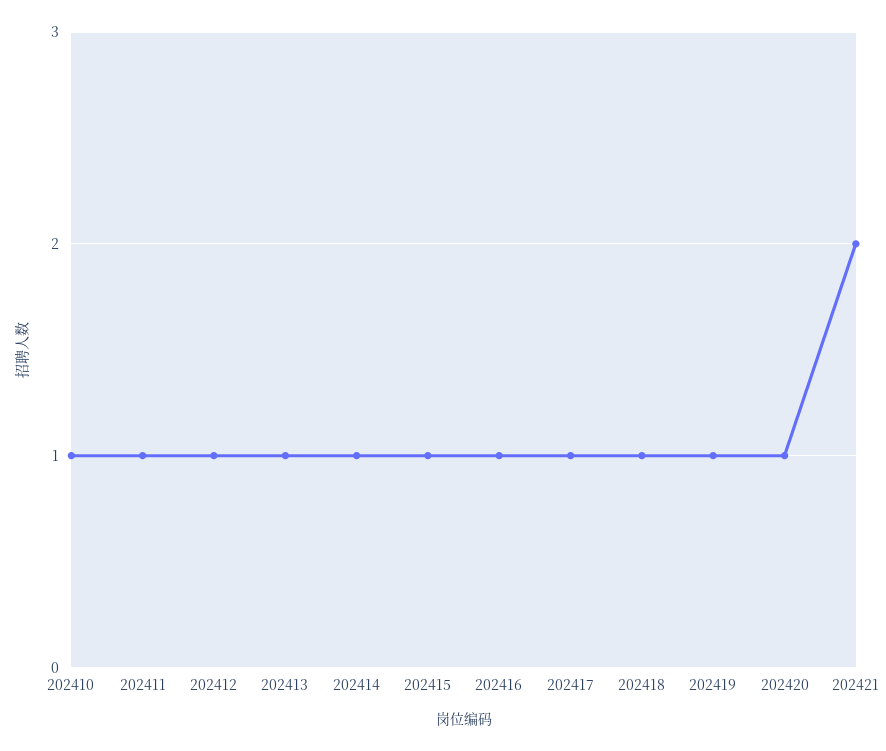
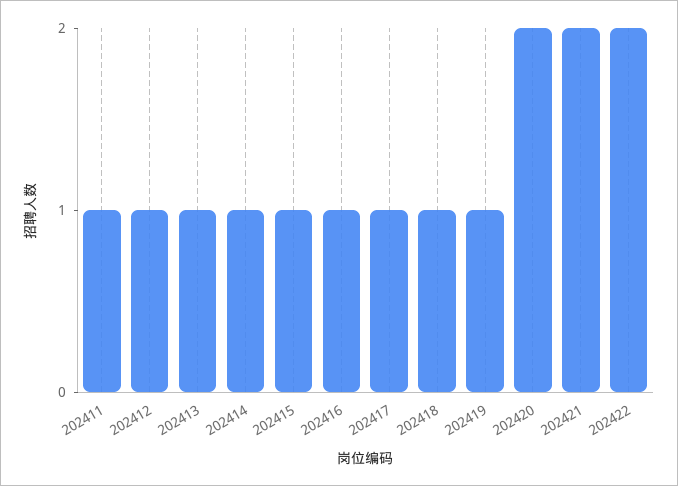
202410: 1 -> none
202420: 1 -> 2
202422: none -> 2

